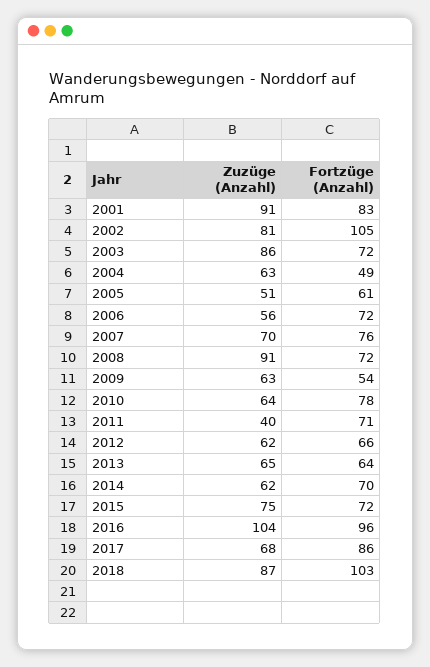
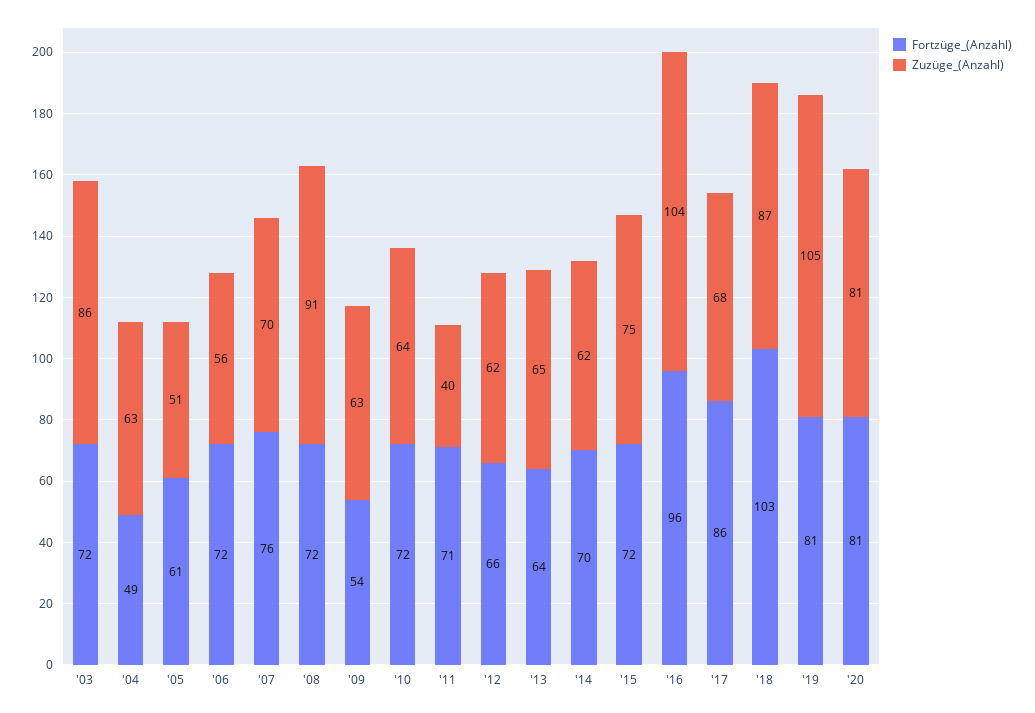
Zuzüge (Anzahl), 2001: 91 -> none
Fortzüge (Anzahl), 2001: 83 -> none
Zuzüge (Anzahl), 2002: 81 -> none
Fortzüge (Anzahl), 2002: 105 -> none
Fortzüge (Anzahl), 2010: 78 -> 72
Fortzüge (Anzahl), '19: none -> 81
Zuzüge (Anzahl), '19: none -> 105
Fortzüge (Anzahl), '20: none -> 81
Zuzüge (Anzahl), '20: none -> 81

